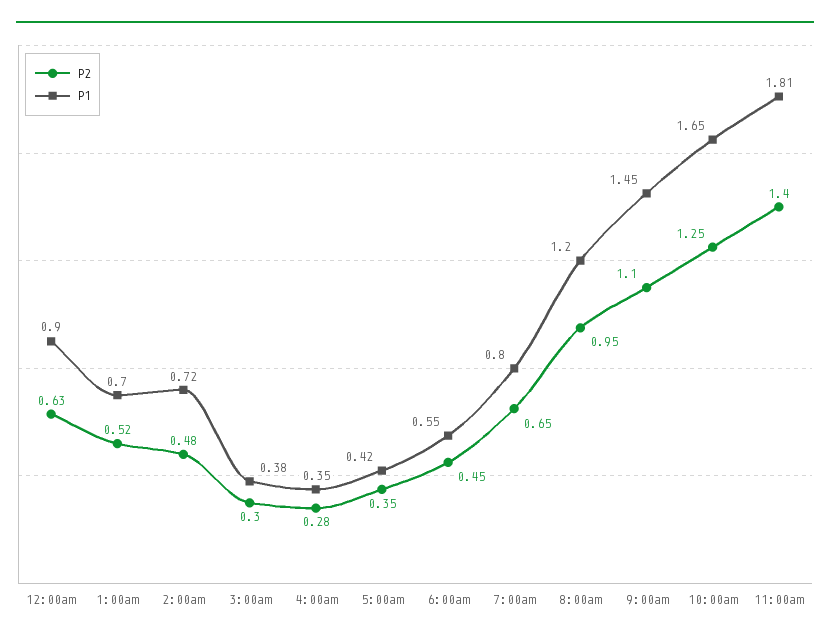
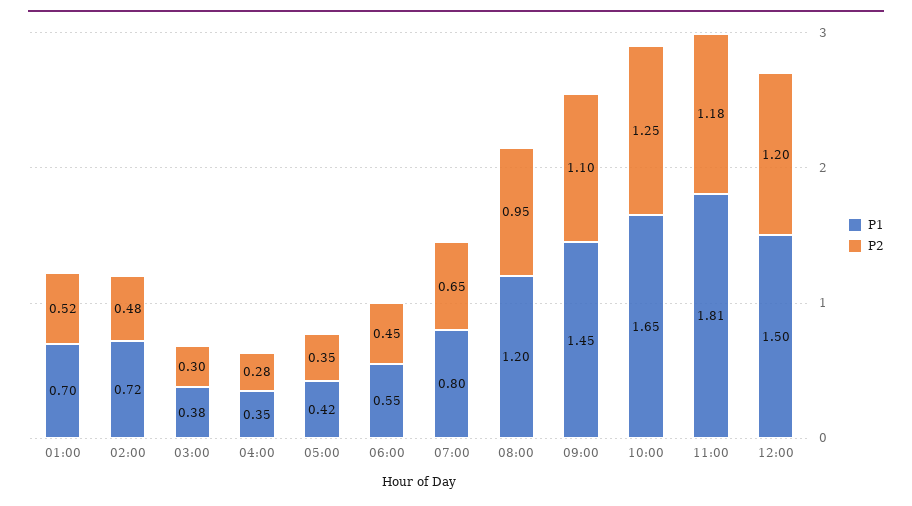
P2, 12:00am: 0.63 -> none
P1, 12:00am: 0.9 -> none
P2, 11:00am: 1.4 -> 1.18
P1, 12:00: none -> 1.5
P2, 12:00: none -> 1.2

